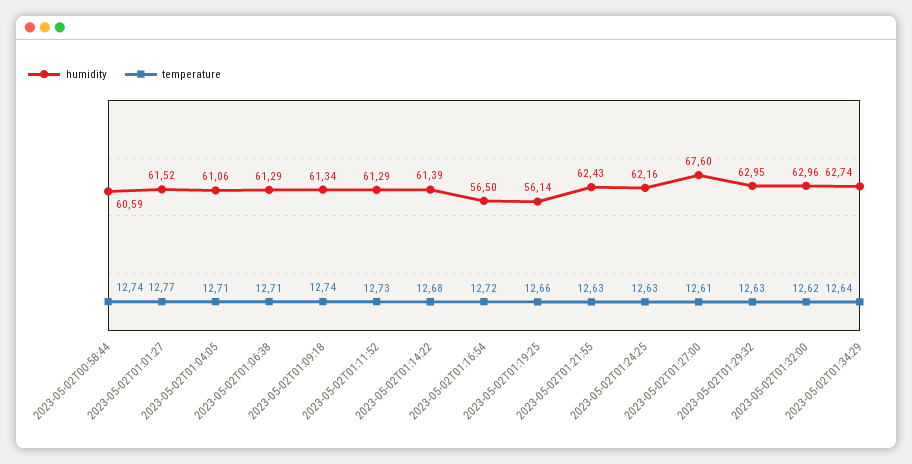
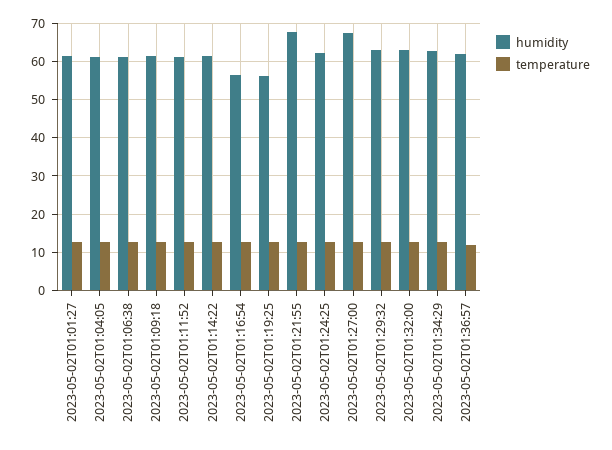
humidity, 2023-05-02T00:58:44: 60.59 -> none
temperature, 2023-05-02T00:58:44: 12.74 -> none
humidity, 2023-05-02T01:21:55: 62.43 -> 68
humidity, 2023-05-02T01:36:57: none -> 62
temperature, 2023-05-02T01:36:57: none -> 12

